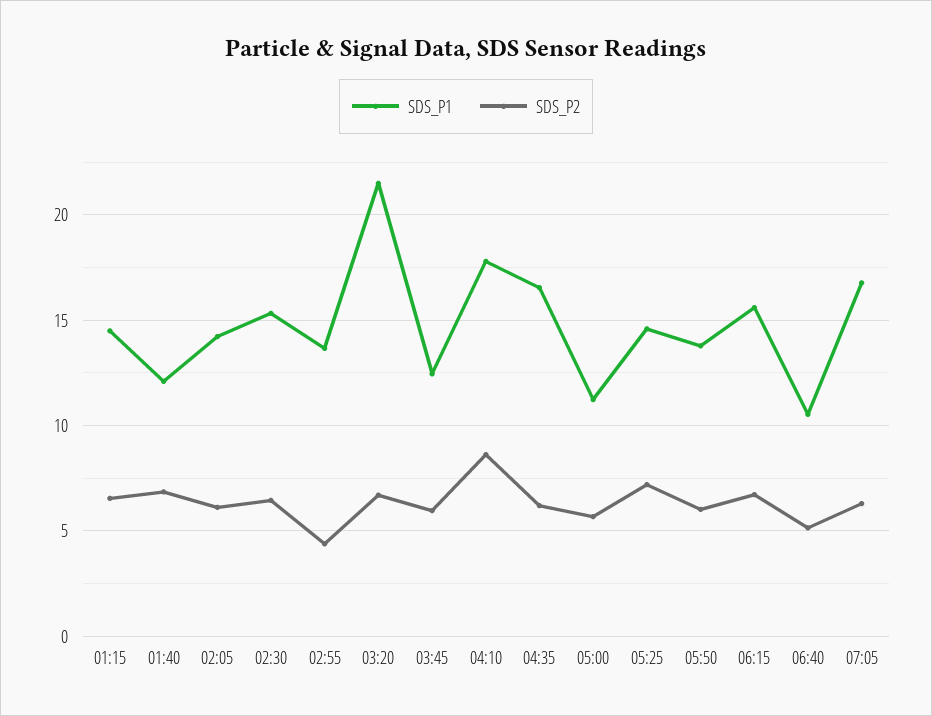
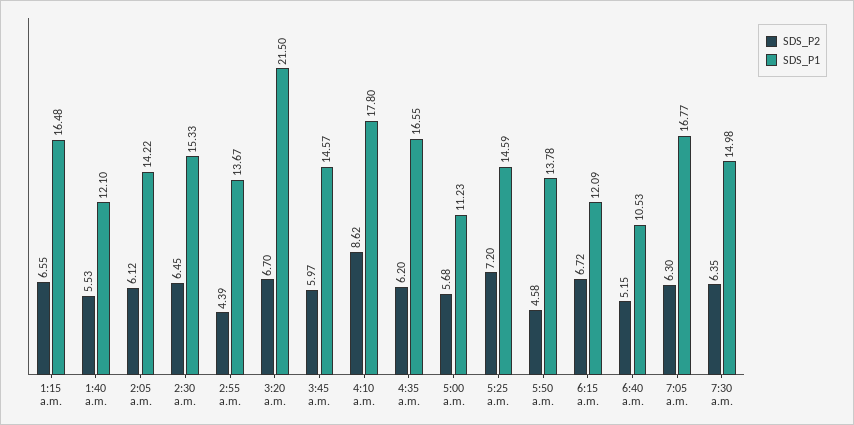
SDS_P1, 01:15: 14.5 -> 16.48
SDS_P2, 01:40: 7 -> 5.53
SDS_P1, 03:45: 12.5 -> 14.57
SDS_P2, 05:50: 6 -> 4.58
SDS_P1, 06:15: 15.5 -> 12.09
SDS_P2, 7:30 a.m.: none -> 6.35
SDS_P1, 7:30 a.m.: none -> 14.98

